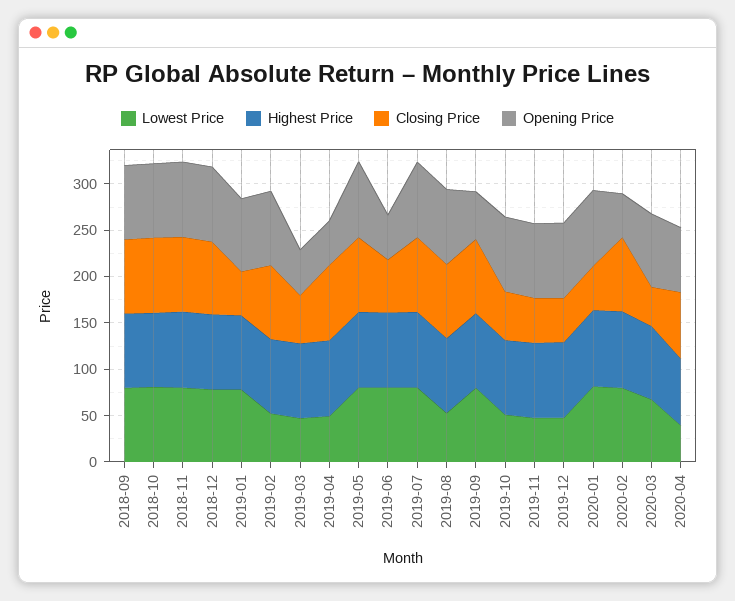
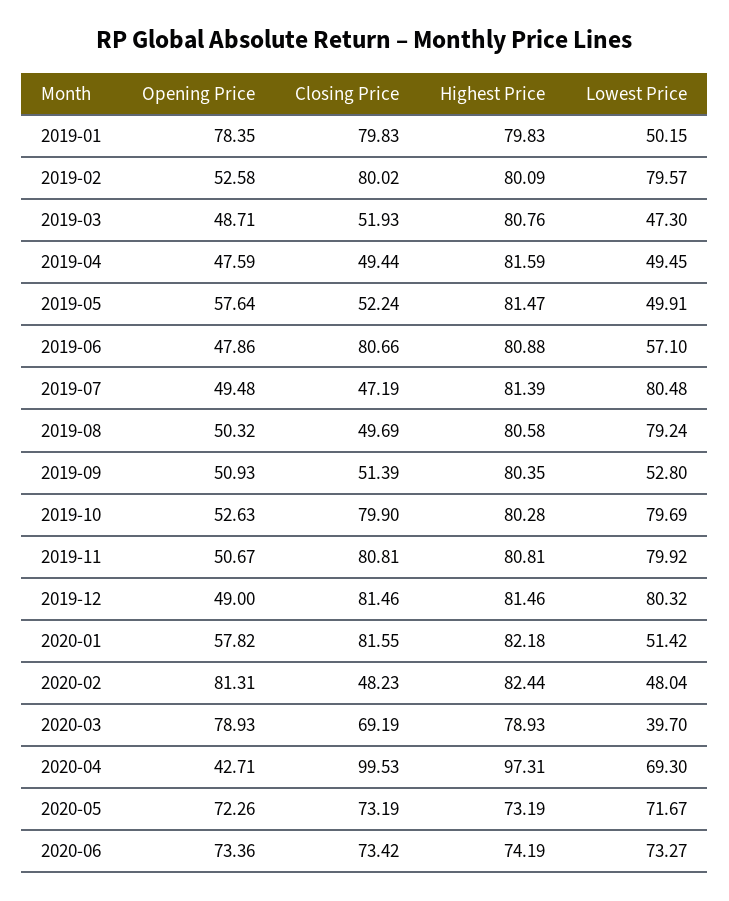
Lowest Price, 2018-09: 80 -> none
Highest Price, 2018-09: 80 -> none
Closing Price, 2018-09: 80 -> none
Opening Price, 2018-09: 80 -> none
Lowest Price, 2018-10: 80 -> none
Highest Price, 2018-10: 80 -> none
Closing Price, 2018-10: 80 -> none
Opening Price, 2018-10: 80 -> none
Lowest Price, 2018-11: 80 -> none
Highest Price, 2018-11: 80 -> none
Closing Price, 2018-11: 80 -> none
Opening Price, 2018-11: 80 -> none
Lowest Price, 2018-12: 80 -> none
Highest Price, 2018-12: 80 -> none
Closing Price, 2018-12: 80 -> none
Opening Price, 2018-12: 80 -> none
Lowest Price, 2019-01: 80 -> 50.15
Closing Price, 2019-01: 50 -> 79.83
Lowest Price, 2019-02: 50 -> 79.57
Opening Price, 2019-02: 80 -> 52.58
Closing Price, 2019-04: 80 -> 49.44
Lowest Price, 2019-05: 80 -> 49.91
Closing Price, 2019-05: 80 -> 52.24
Opening Price, 2019-05: 80 -> 57.64
Lowest Price, 2019-06: 80 -> 57.1
Closing Price, 2019-06: 60 -> 80.66
Closing Price, 2019-07: 80 -> 47.19
Opening Price, 2019-07: 80 -> 49.48
Lowest Price, 2019-08: 50 -> 79.24
Closing Price, 2019-08: 80 -> 49.69
Opening Price, 2019-08: 80 -> 50.32
Lowest Price, 2019-09: 80 -> 52.8
Closing Price, 2019-09: 80 -> 51.39
Lowest Price, 2019-10: 50 -> 79.69
Closing Price, 2019-10: 50 -> 79.9
Opening Price, 2019-10: 80 -> 52.63
Lowest Price, 2019-11: 50 -> 79.92
Closing Price, 2019-11: 50 -> 80.81
Opening Price, 2019-11: 80 -> 50.67
Lowest Price, 2019-12: 50 -> 80.32
Closing Price, 2019-12: 50 -> 81.46
Opening Price, 2019-12: 80 -> 49
Lowest Price, 2020-01: 80 -> 51.42
Closing Price, 2020-01: 50 -> 81.55
Opening Price, 2020-01: 80 -> 57.82
Lowest Price, 2020-02: 80 -> 48.04
Closing Price, 2020-02: 80 -> 48.23
Opening Price, 2020-02: 50 -> 81.31
Lowest Price, 2020-03: 70 -> 39.7
Closing Price, 2020-03: 40 -> 69.19
Lowest Price, 2020-04: 40 -> 69.3
Highest Price, 2020-04: 70 -> 97.31
Closing Price, 2020-04: 70 -> 99.53
Opening Price, 2020-04: 70 -> 42.71
Opening Price, 2020-05: none -> 72.26
Closing Price, 2020-05: none -> 73.19
Highest Price, 2020-05: none -> 73.19
Lowest Price, 2020-05: none -> 71.67
Opening Price, 2020-06: none -> 73.36
Closing Price, 2020-06: none -> 73.42
Highest Price, 2020-06: none -> 74.19
Lowest Price, 2020-06: none -> 73.27

